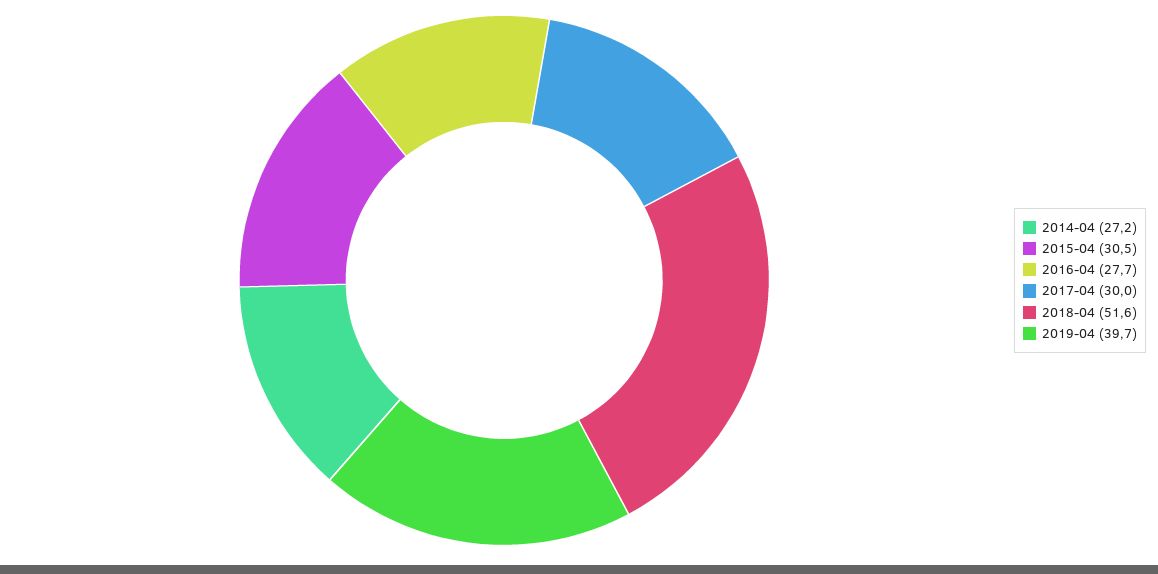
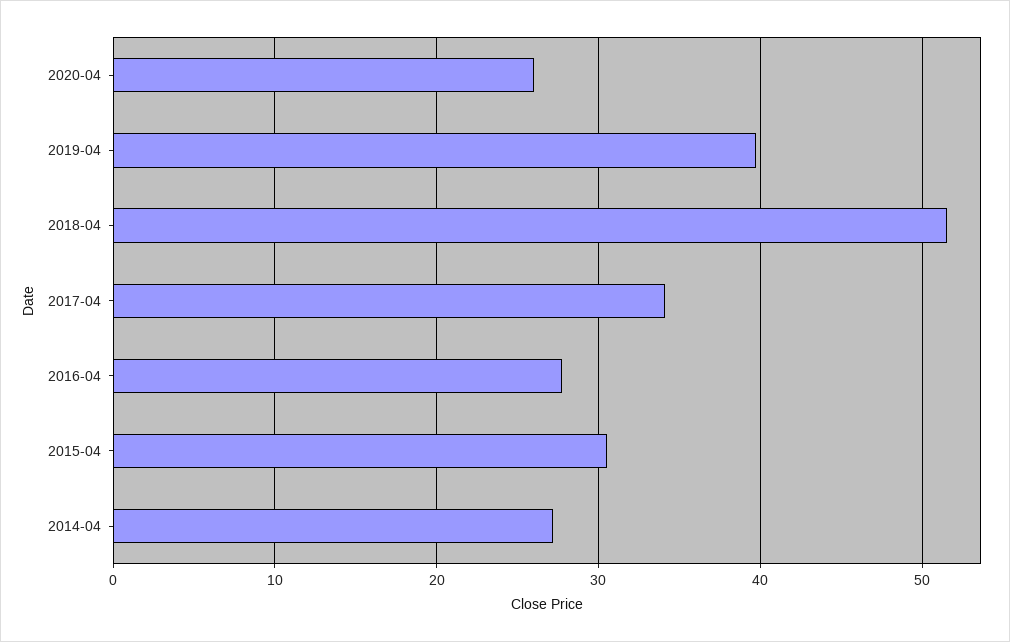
2017-04: 30 -> 34
2020-04: none -> 26

